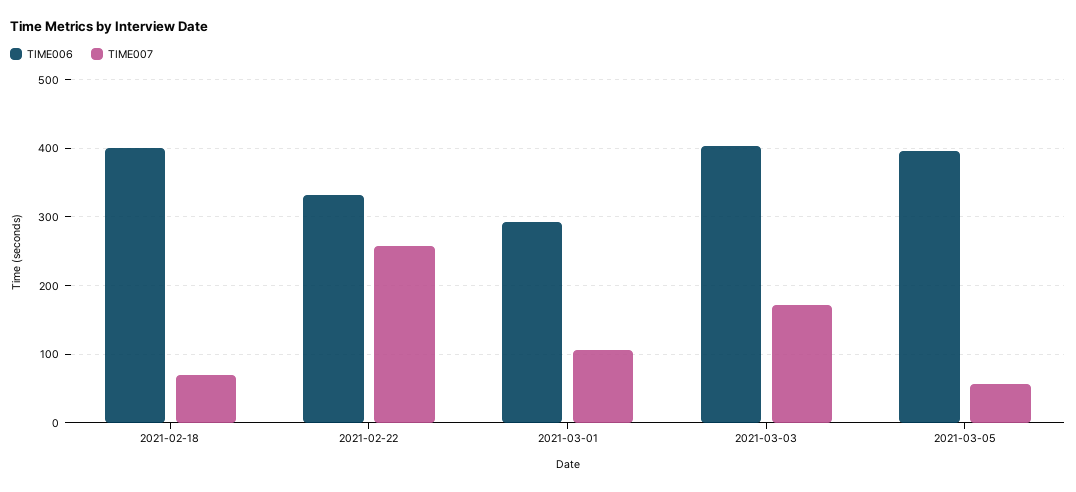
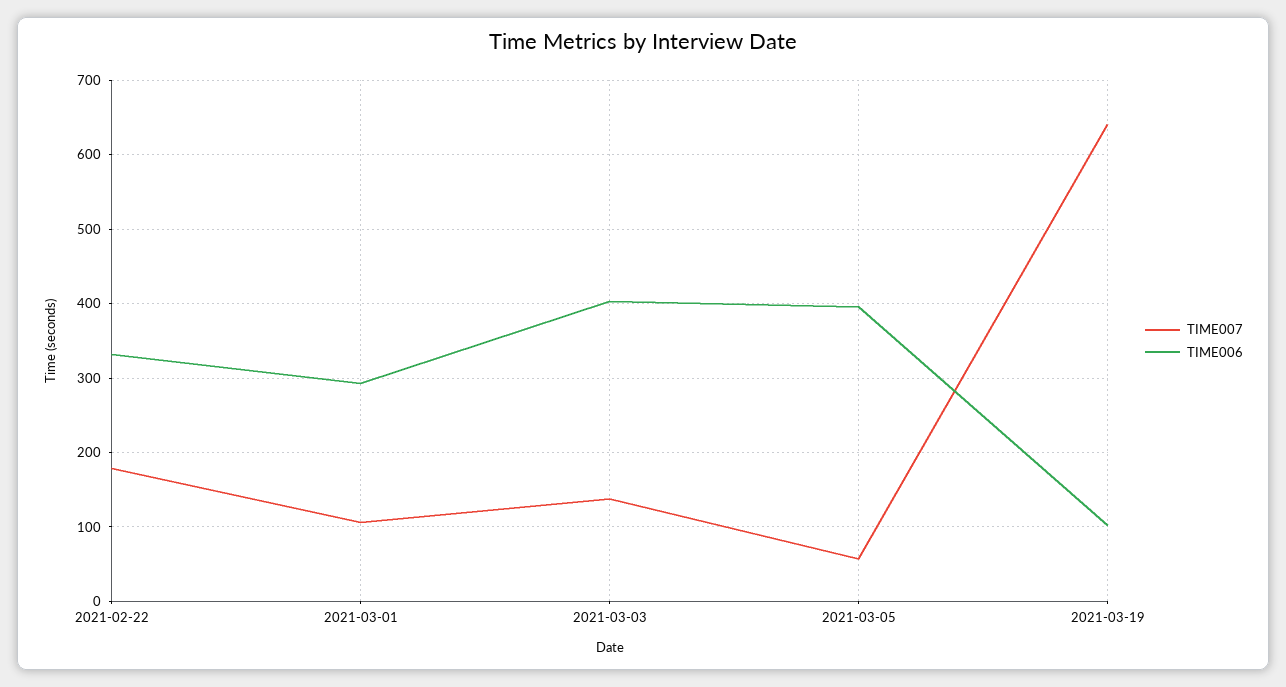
TIME006, 2021-02-18: 400 -> none
TIME007, 2021-02-18: 70 -> none
TIME007, 2021-02-22: 260 -> 180
TIME007, 2021-03-03: 170 -> 140
TIME007, 2021-03-19: none -> 640
TIME006, 2021-03-19: none -> 100

